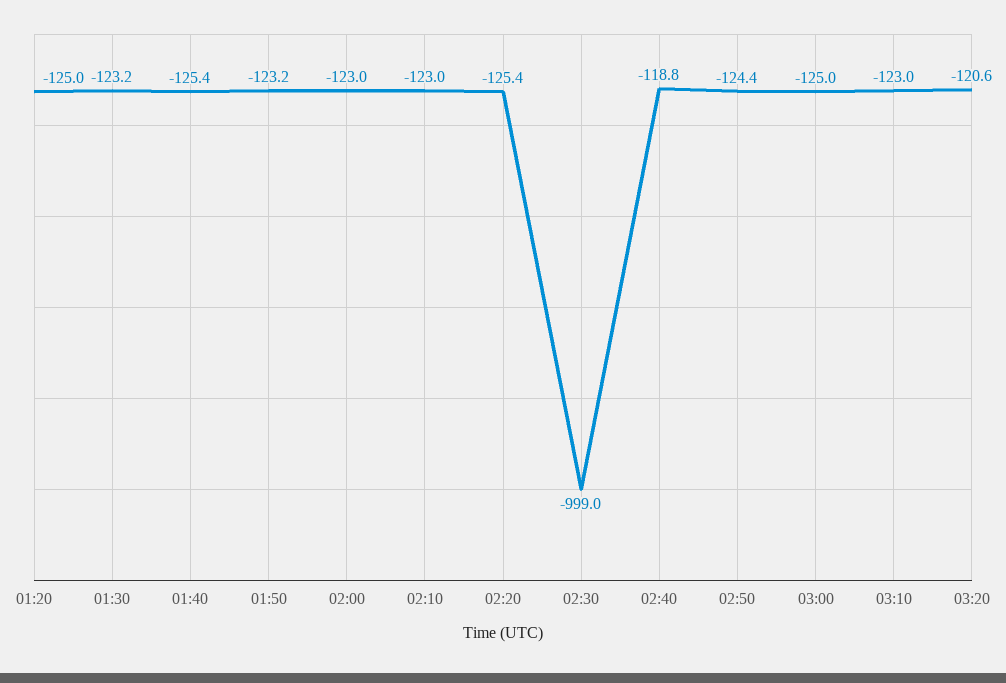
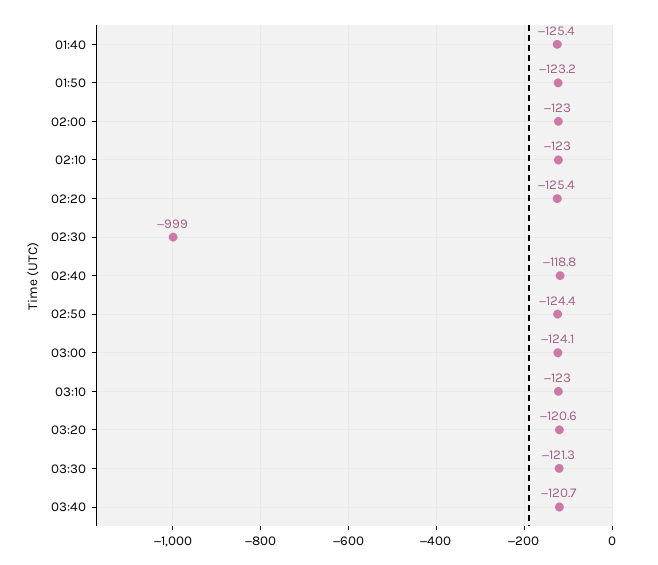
01:20: -125 -> none
01:30: -123.2 -> none
03:00: -125 -> -124.1
03:30: none -> -121.3
03:40: none -> -120.7

